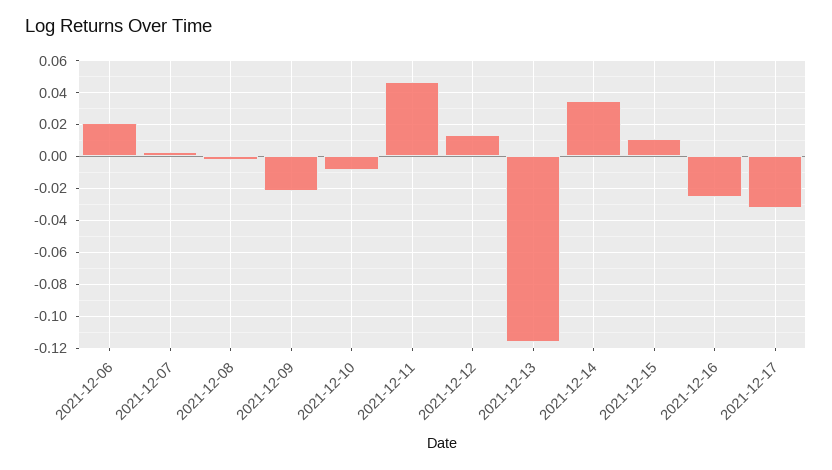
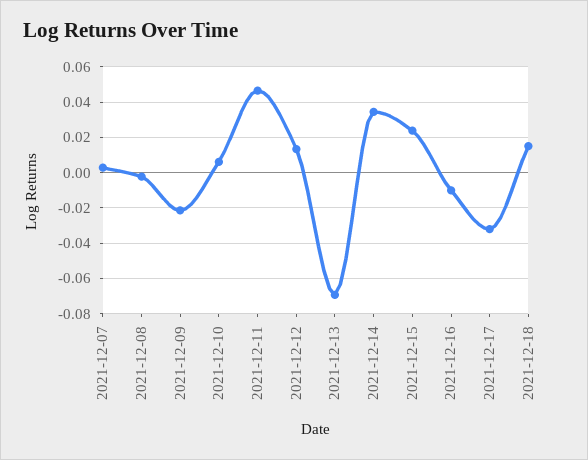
2021-12-06: 0.02 -> none
2021-12-10: -0.01 -> 0.005
2021-12-13: -0.115 -> -0.07
2021-12-15: 0.01 -> 0.025
2021-12-16: -0.025 -> -0.01
2021-12-18: none -> 0.015

